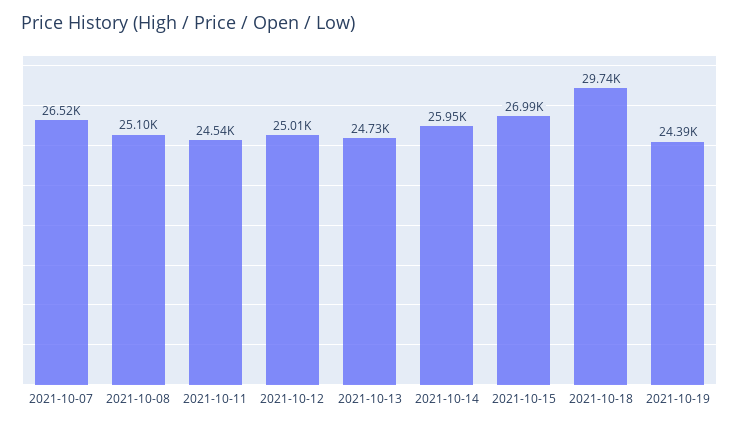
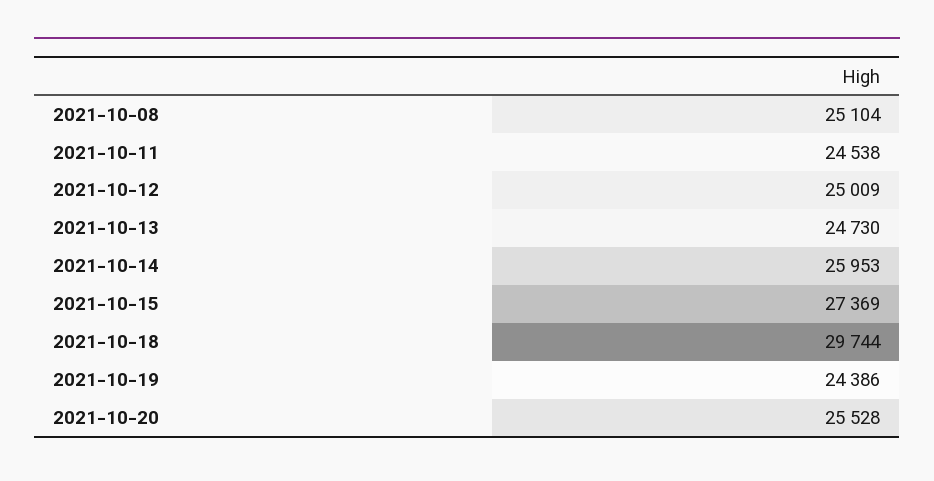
2021-10-07: 26520 -> none
2021-10-15: 26990 -> 27369
2021-10-20: none -> 25528

